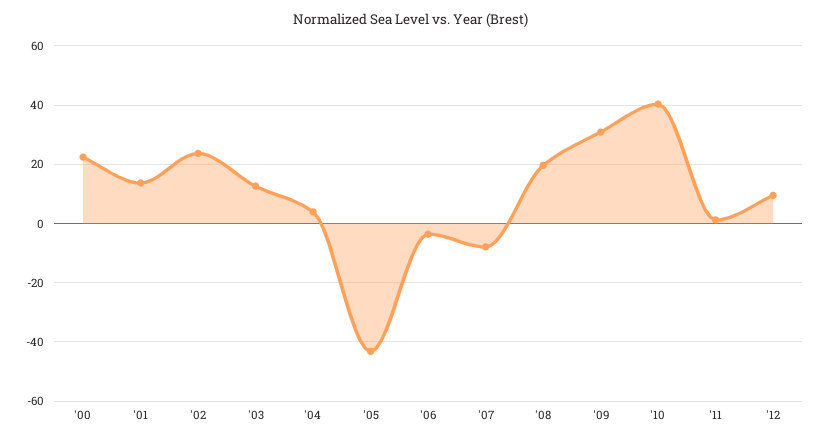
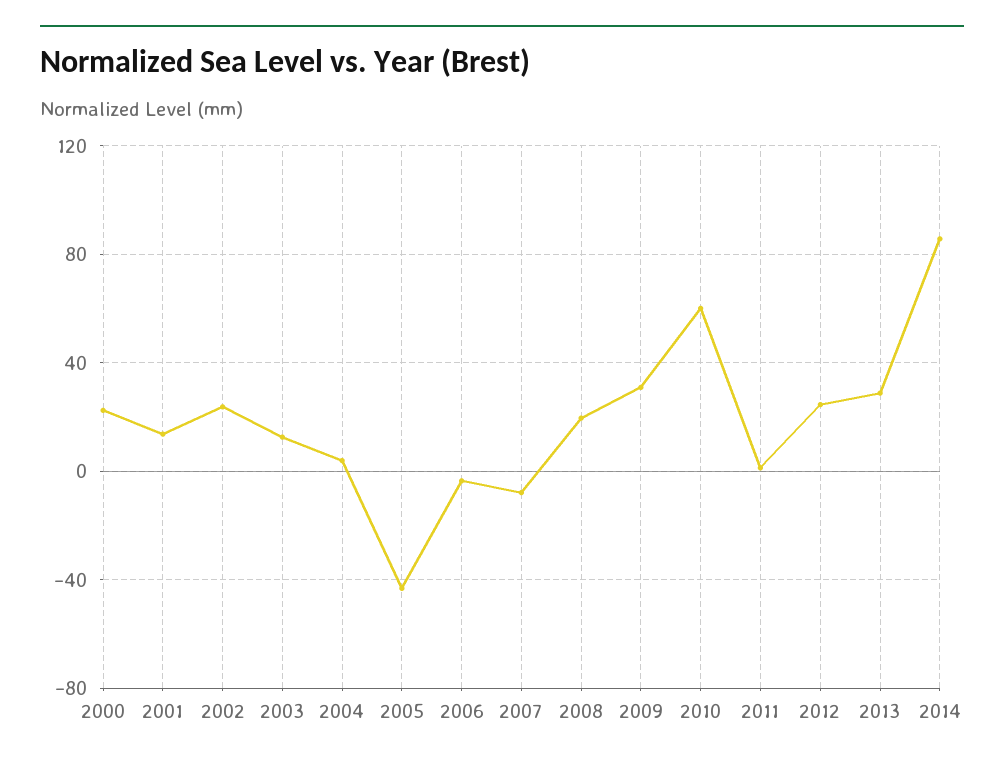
'10: 40 -> 60
'12: 10 -> 25
2013: none -> 30
2014: none -> 85

